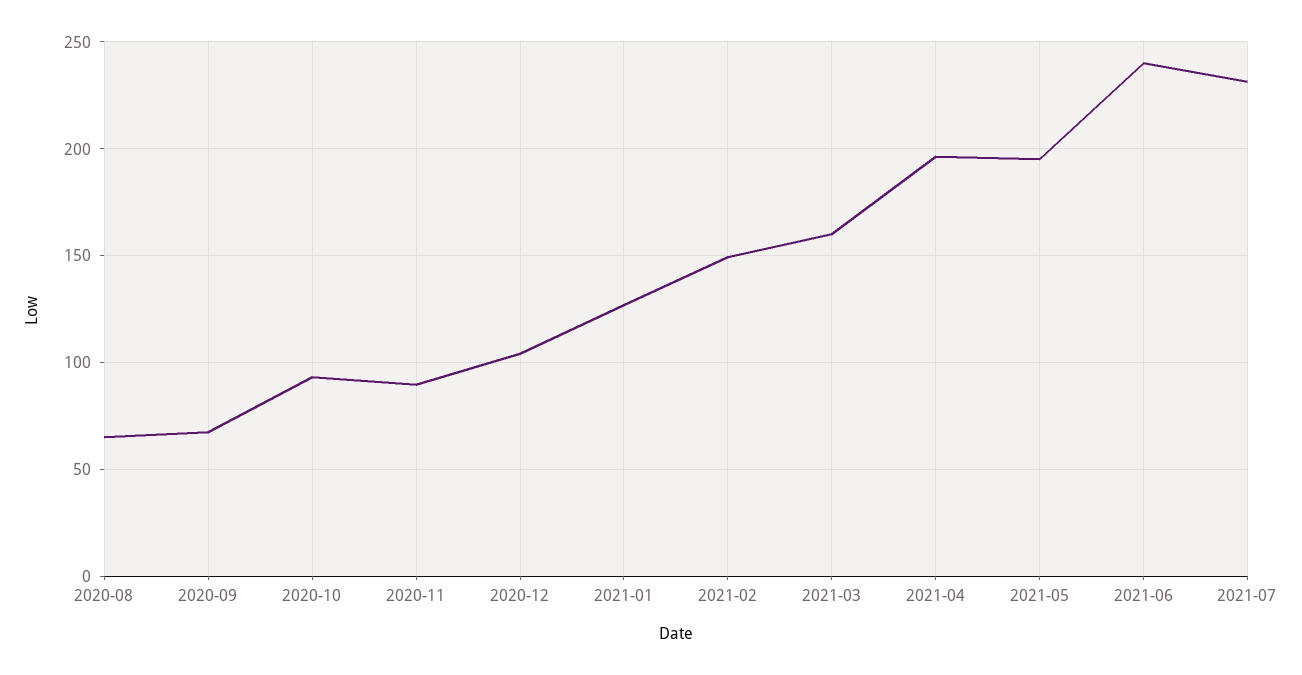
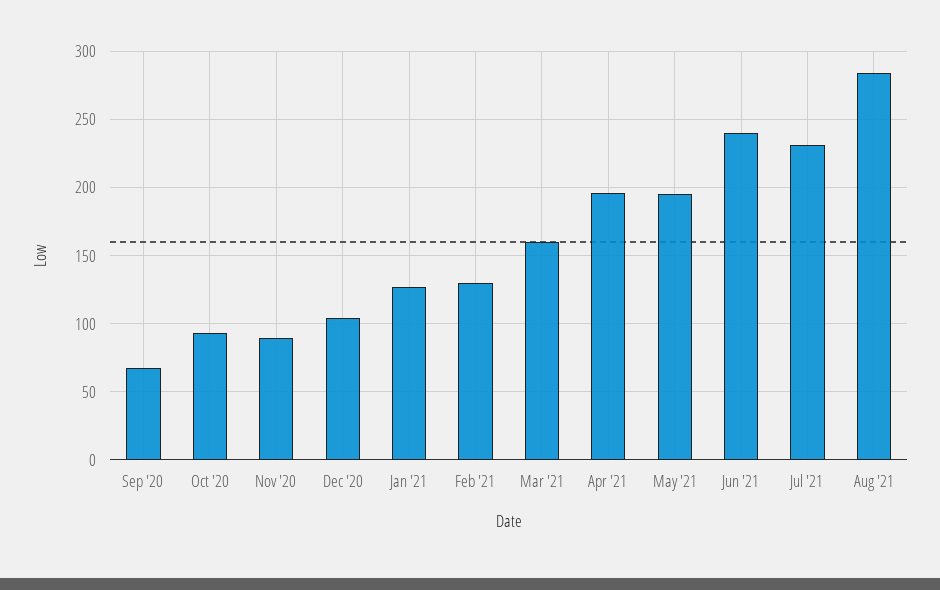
2020-08: 65 -> none
2021-02: 150 -> 130
Aug '21: none -> 285

